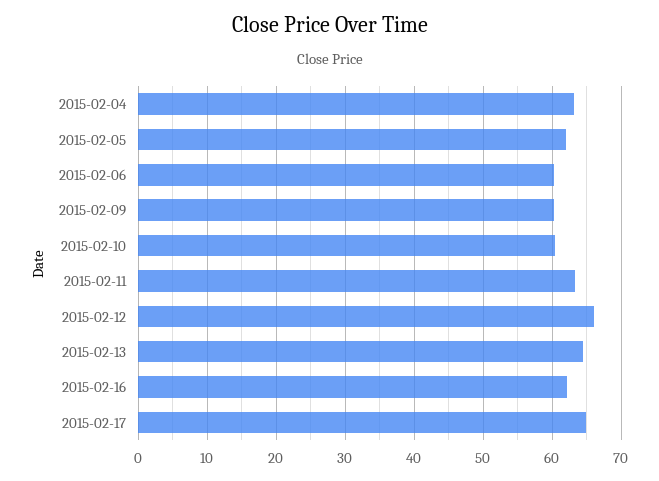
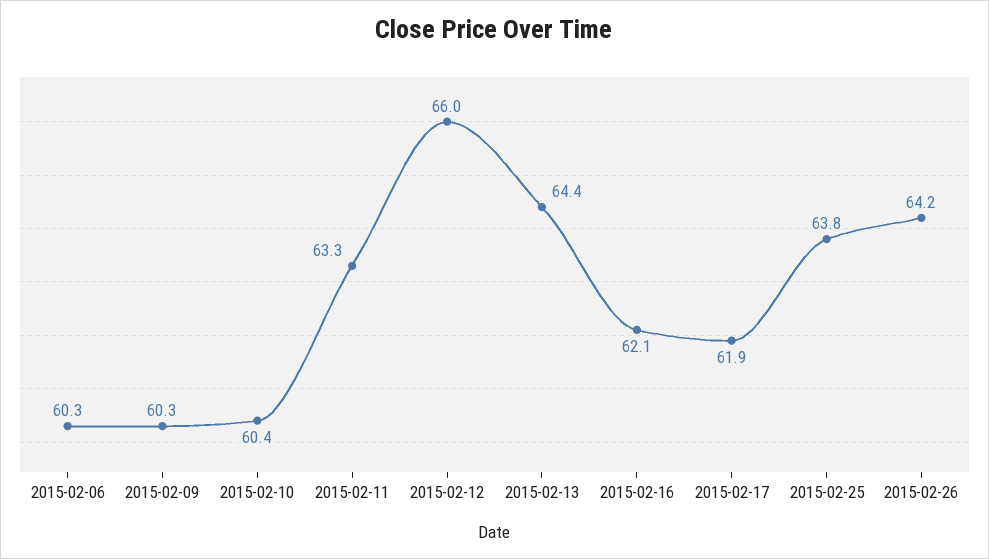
2015-02-04: 63 -> none
2015-02-05: 62 -> none
2015-02-17: 65 -> 61.9
2015-02-25: none -> 63.8
2015-02-26: none -> 64.2

